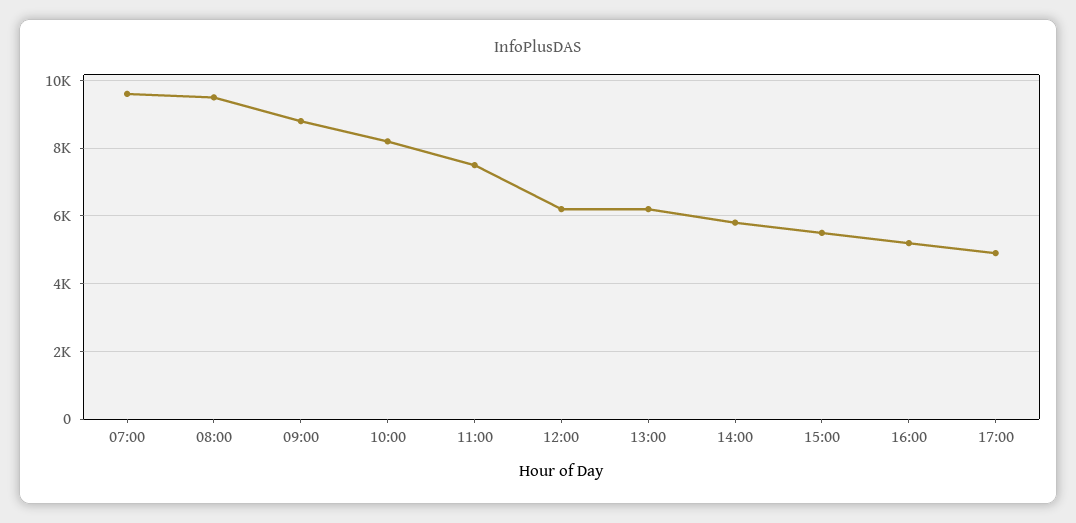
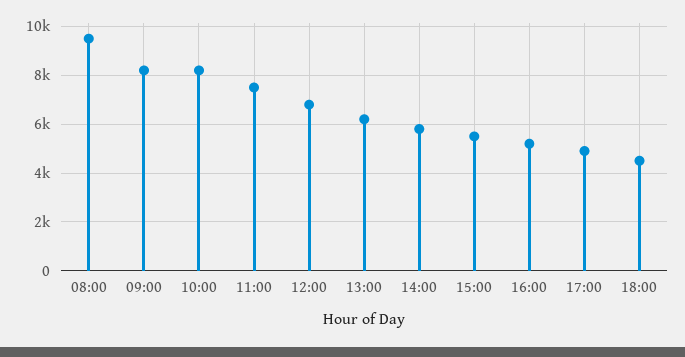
07:00: 9600 -> none
09:00: 8800 -> 8250
12:00: 6200 -> 6750
18:00: none -> 4500

